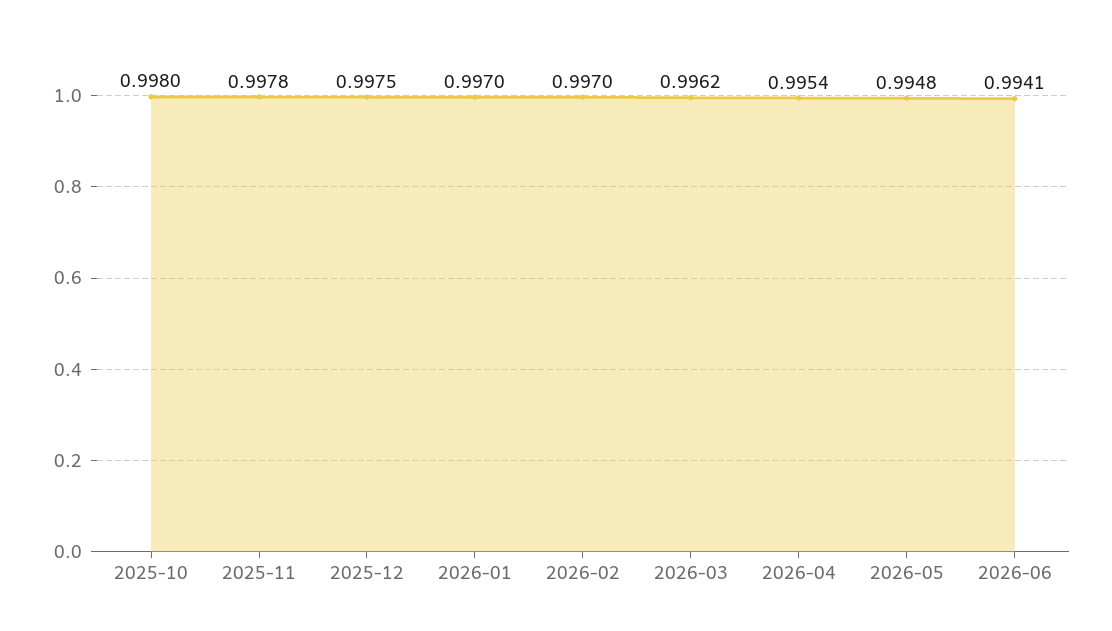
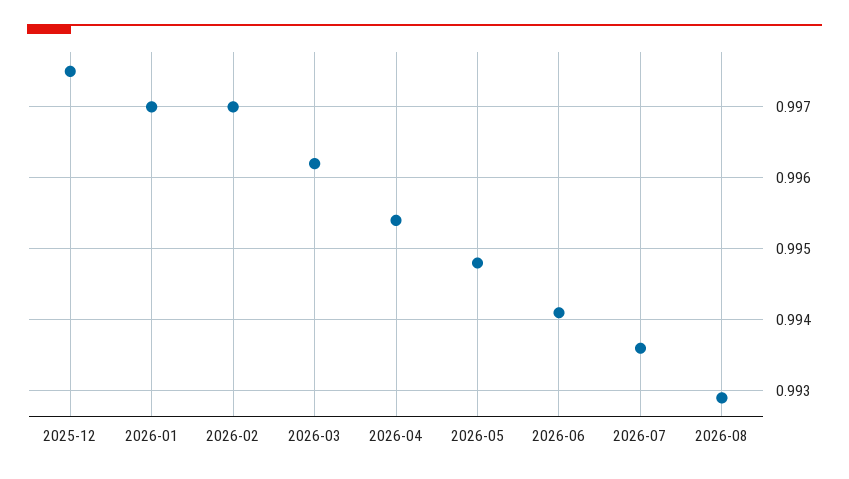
2025-10: 0.998 -> none
2025-11: 0.9978 -> none
2026-07: none -> 0.9936
2026-08: none -> 0.9929

